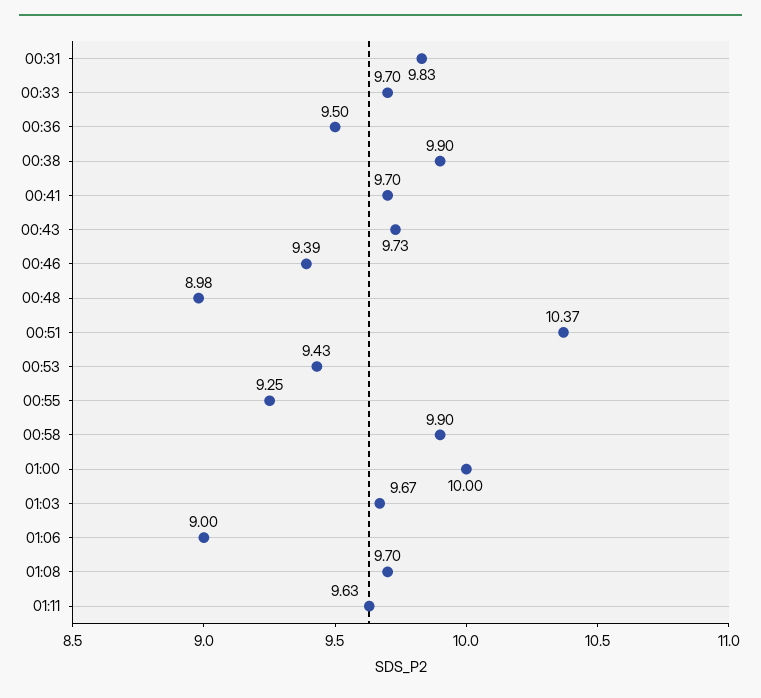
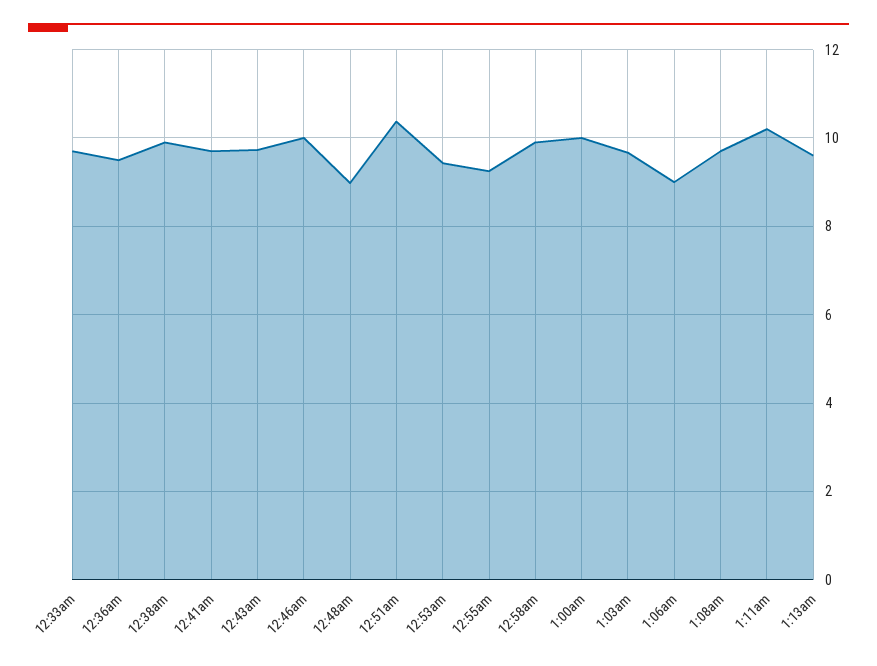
00:31: 9.83 -> none
00:46: 9.39 -> 10
01:11: 9.63 -> 10.2
1:13am: none -> 9.6

